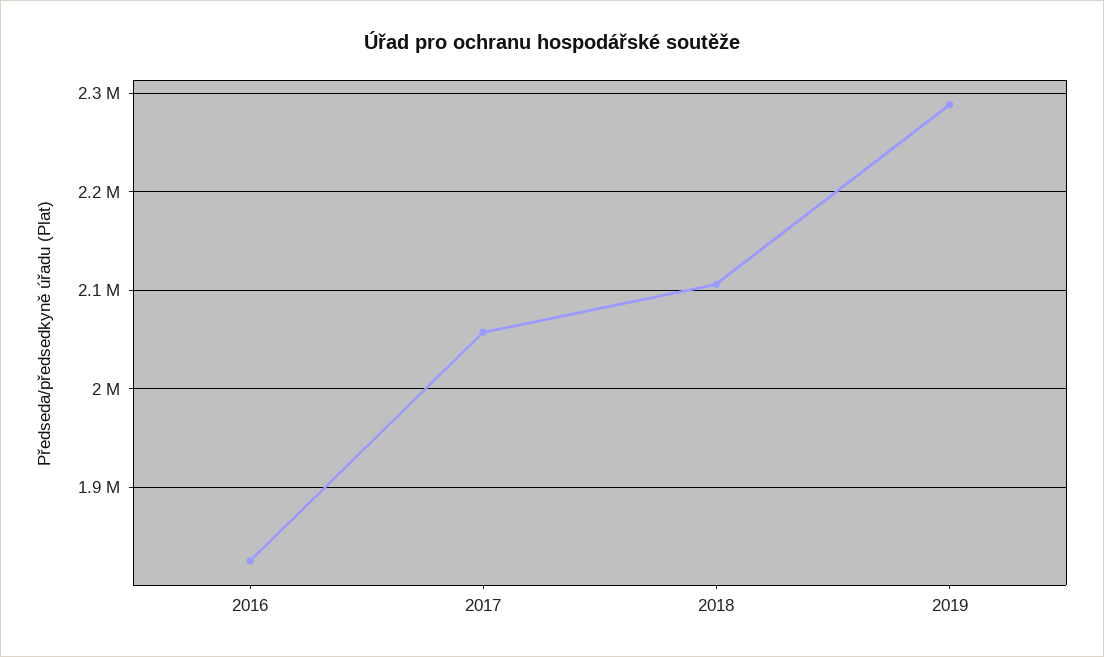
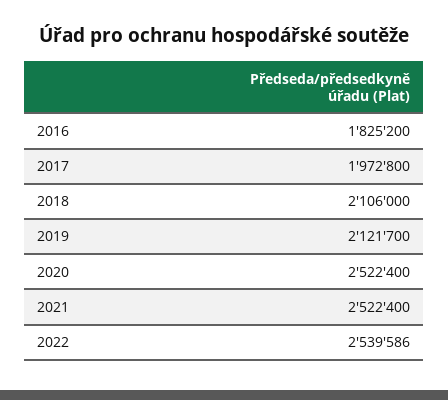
2017: 2060000 -> 1972800
2019: 2290000 -> 2121700
2020: none -> 2522400
2021: none -> 2522400
2022: none -> 2539586

